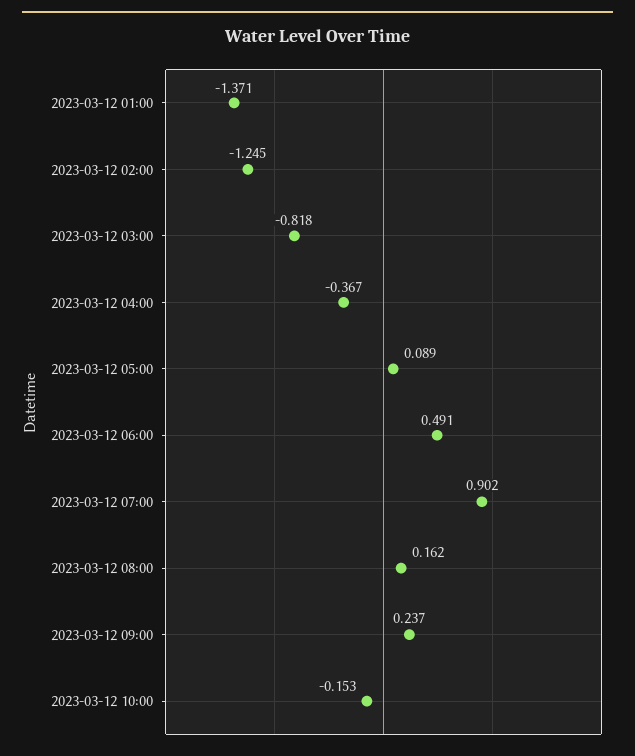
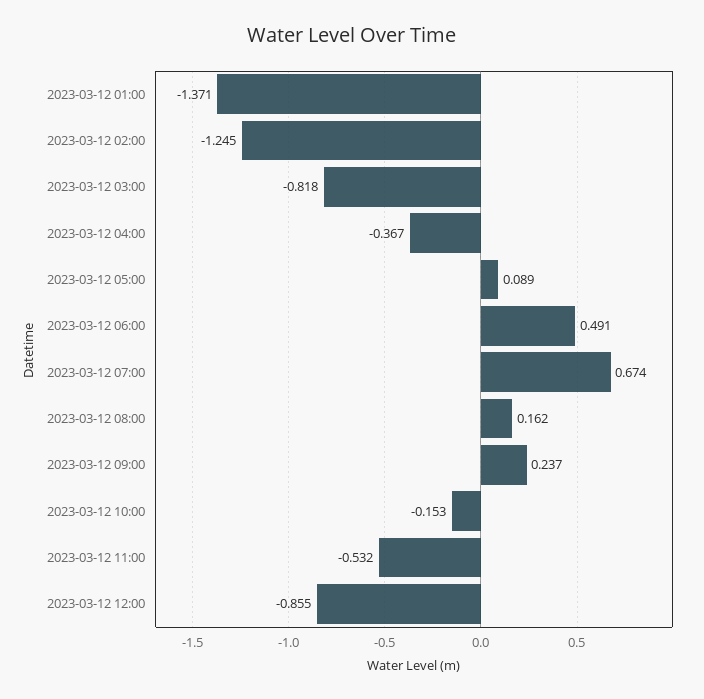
2023-03-12 07:00: 0.902 -> 0.674
2023-03-12 11:00: none -> -0.532
2023-03-12 12:00: none -> -0.855

